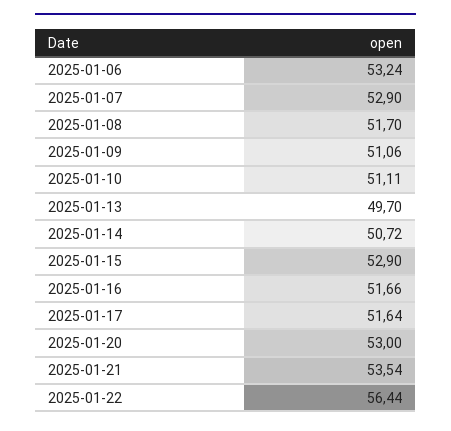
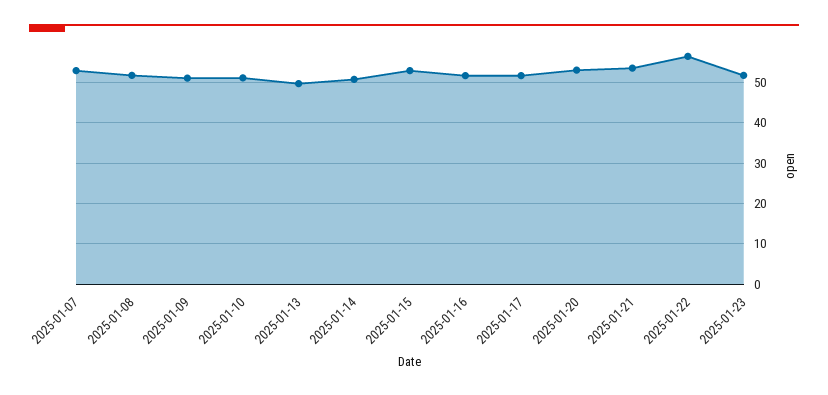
2025-01-06: 53.24 -> none
2025-01-23: none -> 52

